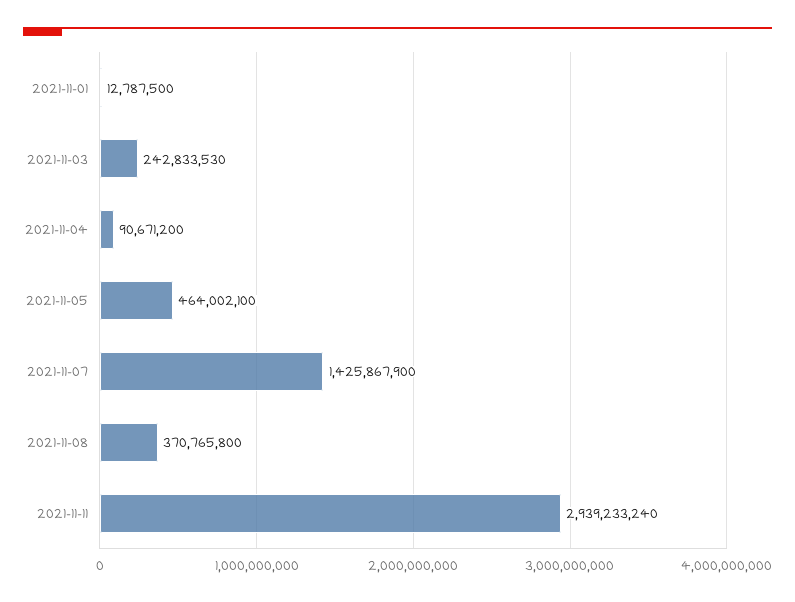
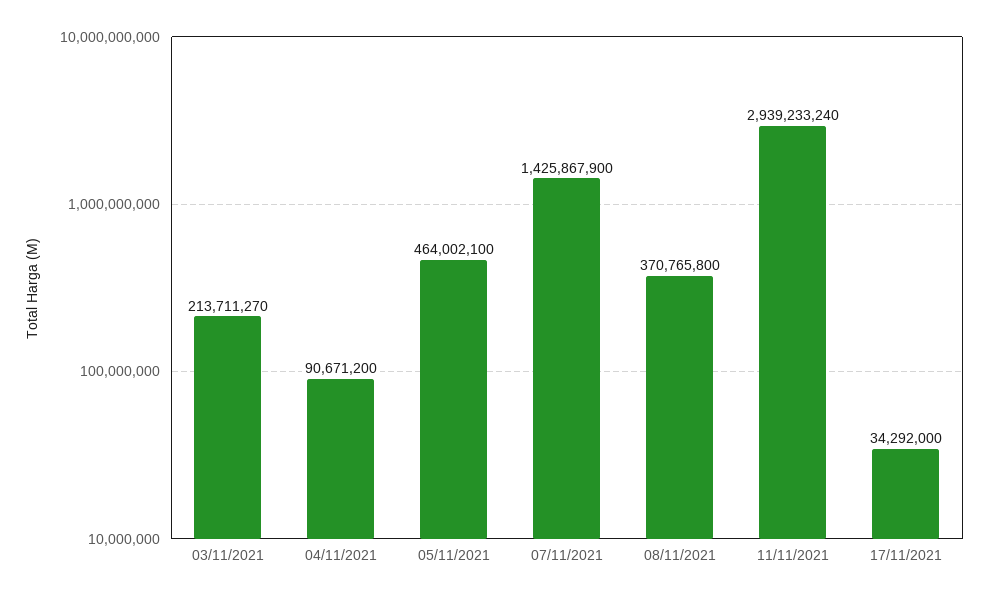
2021-11-01: 12787500 -> none
2021-11-03: 242833530 -> 213711270
17/11/2021: none -> 34292000

